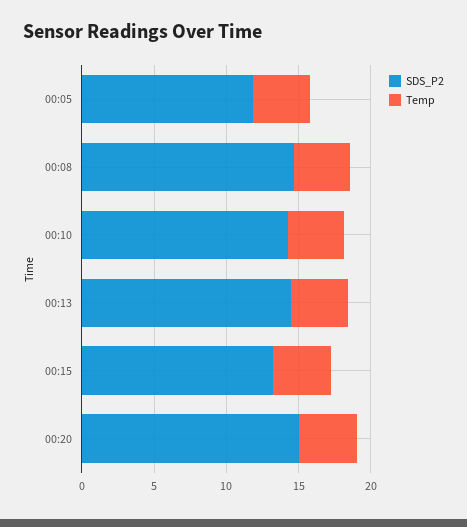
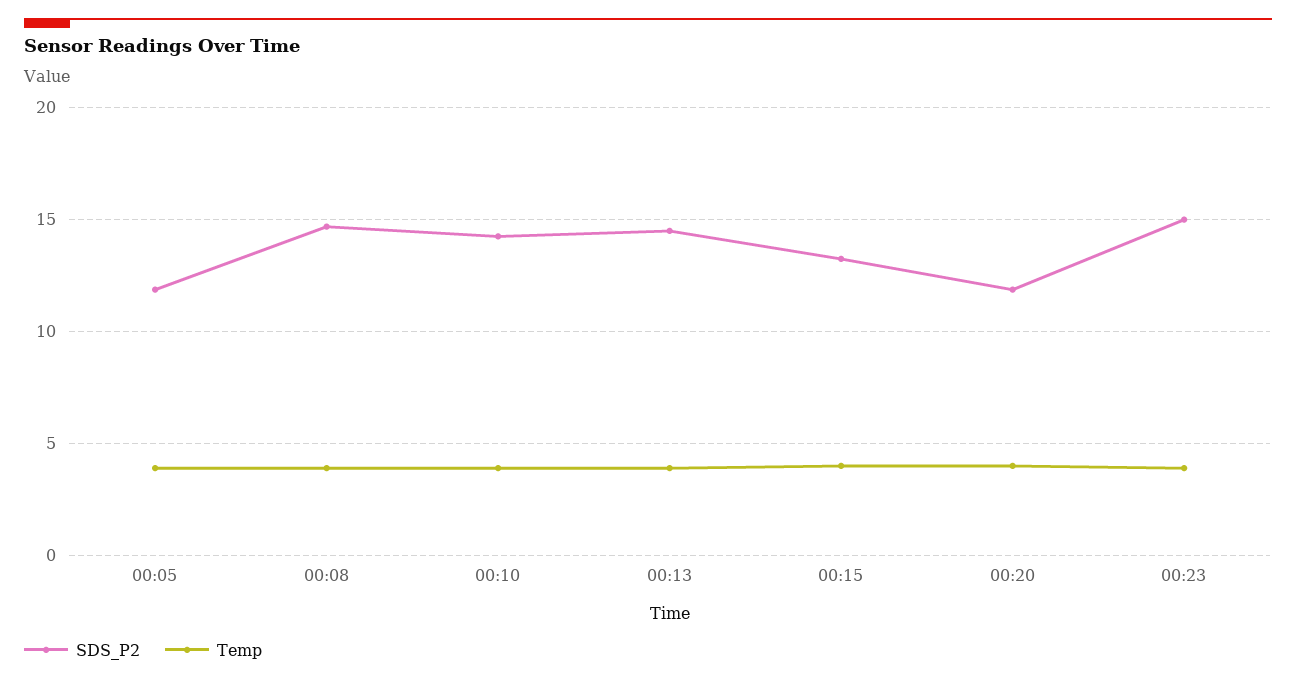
SDS_P2, 00:20: 15 -> 12
SDS_P2, 00:23: none -> 15
Temp, 00:23: none -> 4

